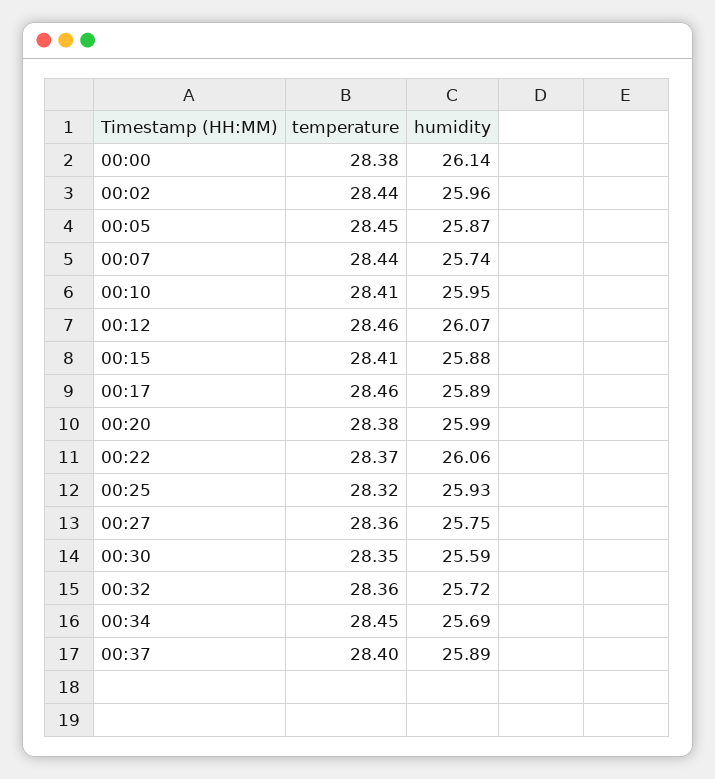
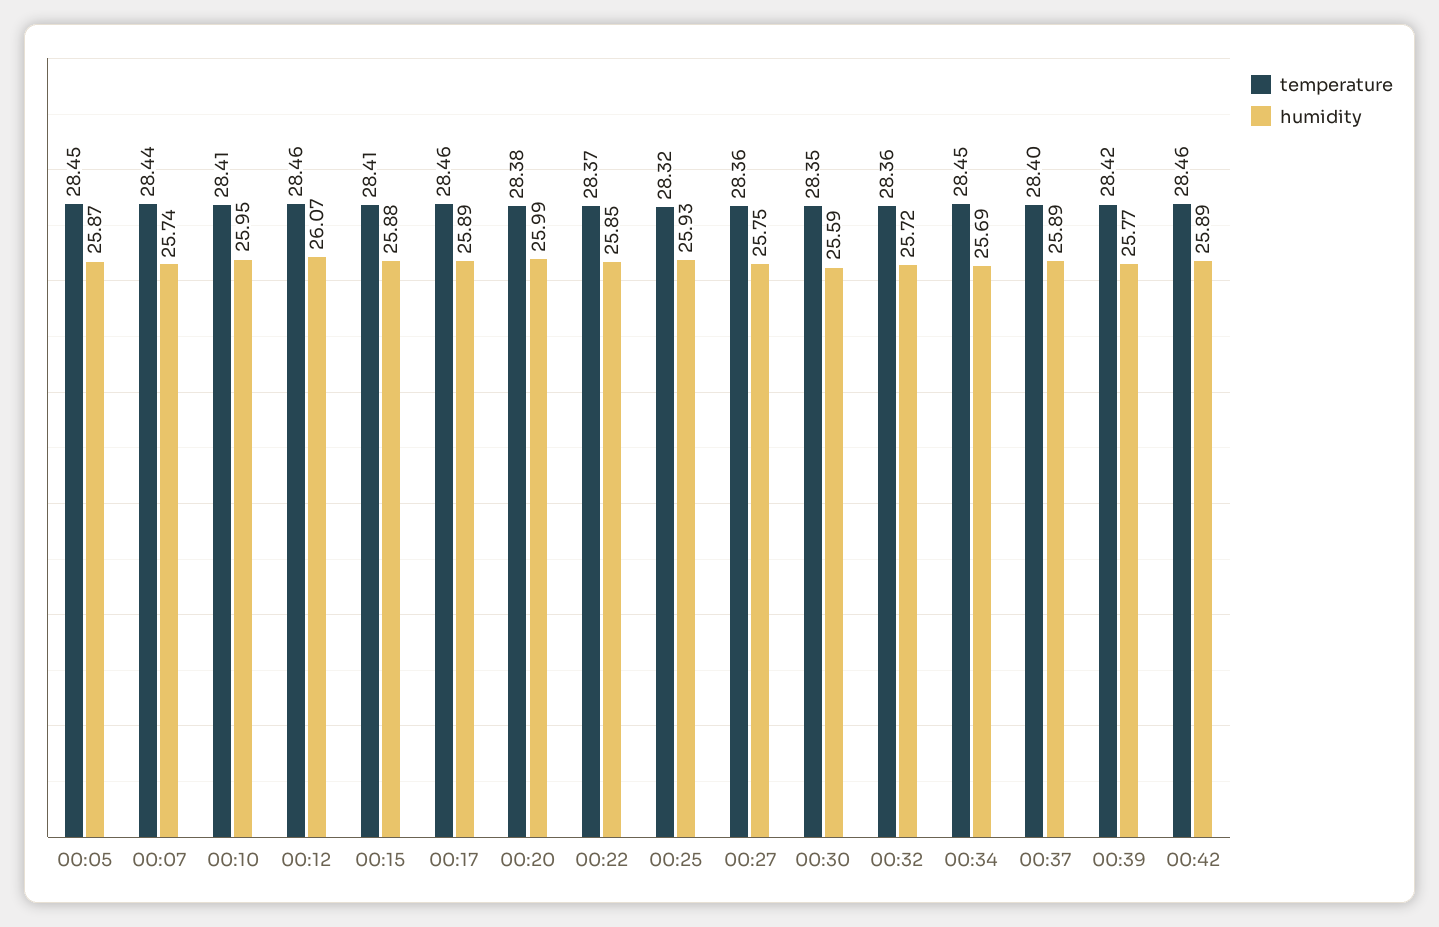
temperature, 00:00: 28.38 -> none
humidity, 00:00: 26.14 -> none
temperature, 00:02: 28.44 -> none
humidity, 00:02: 25.96 -> none
humidity, 00:22: 26.06 -> 25.85
temperature, 00:39: none -> 28.42
humidity, 00:39: none -> 25.77
temperature, 00:42: none -> 28.46
humidity, 00:42: none -> 25.89

